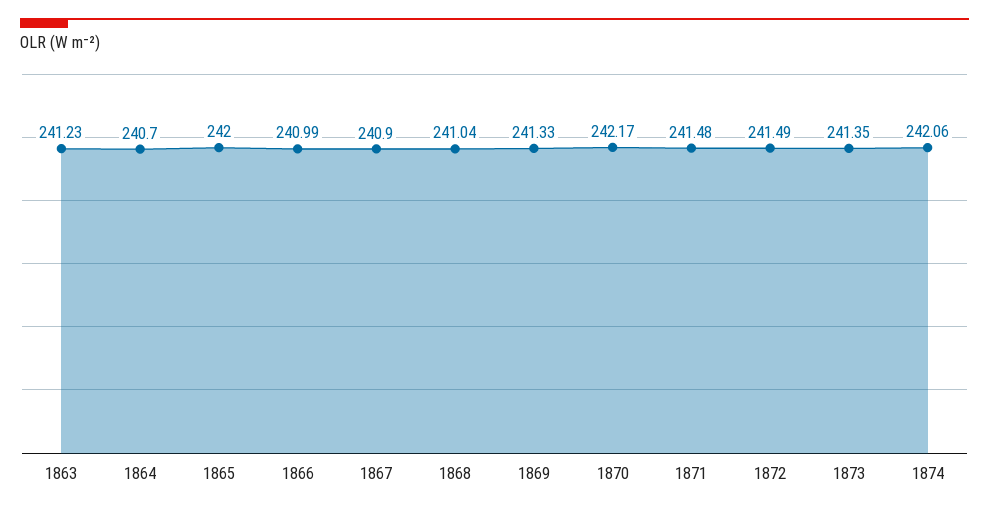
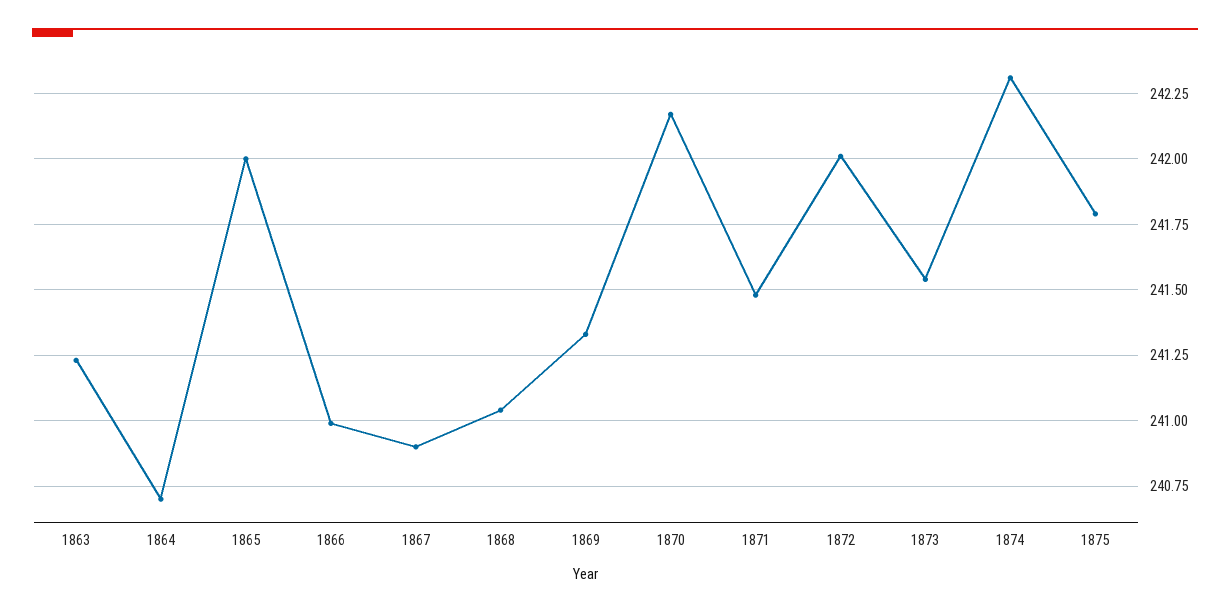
1872: 241.49 -> 242
1873: 241.35 -> 241.55
1874: 242.06 -> 242.3
1875: none -> 241.8

